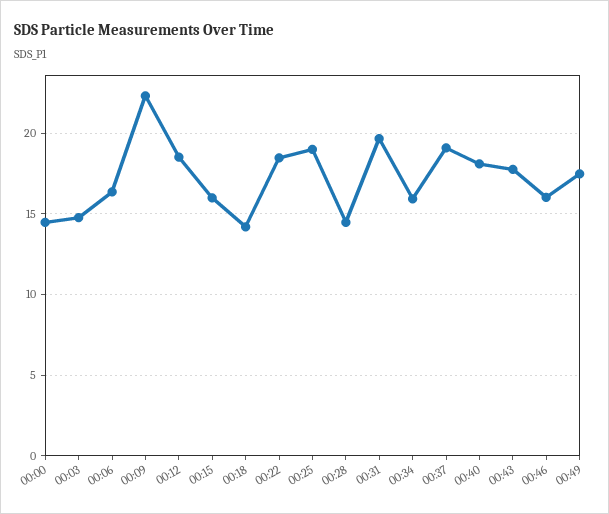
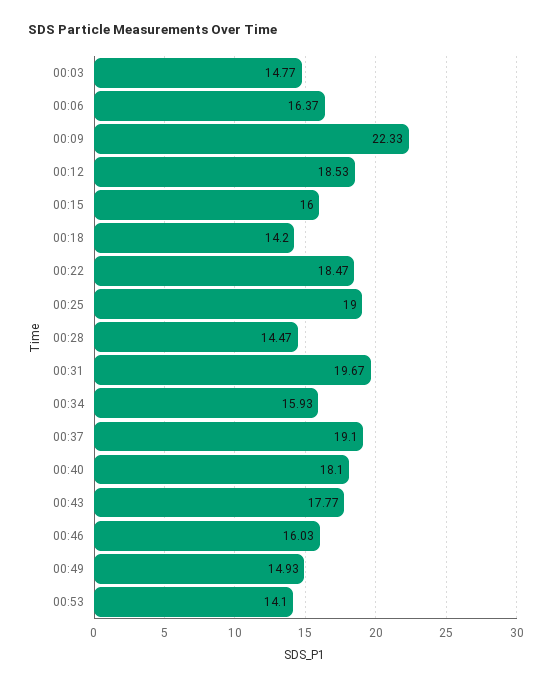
00:00: 14.5 -> none
00:49: 17.5 -> 14.93
00:53: none -> 14.1

